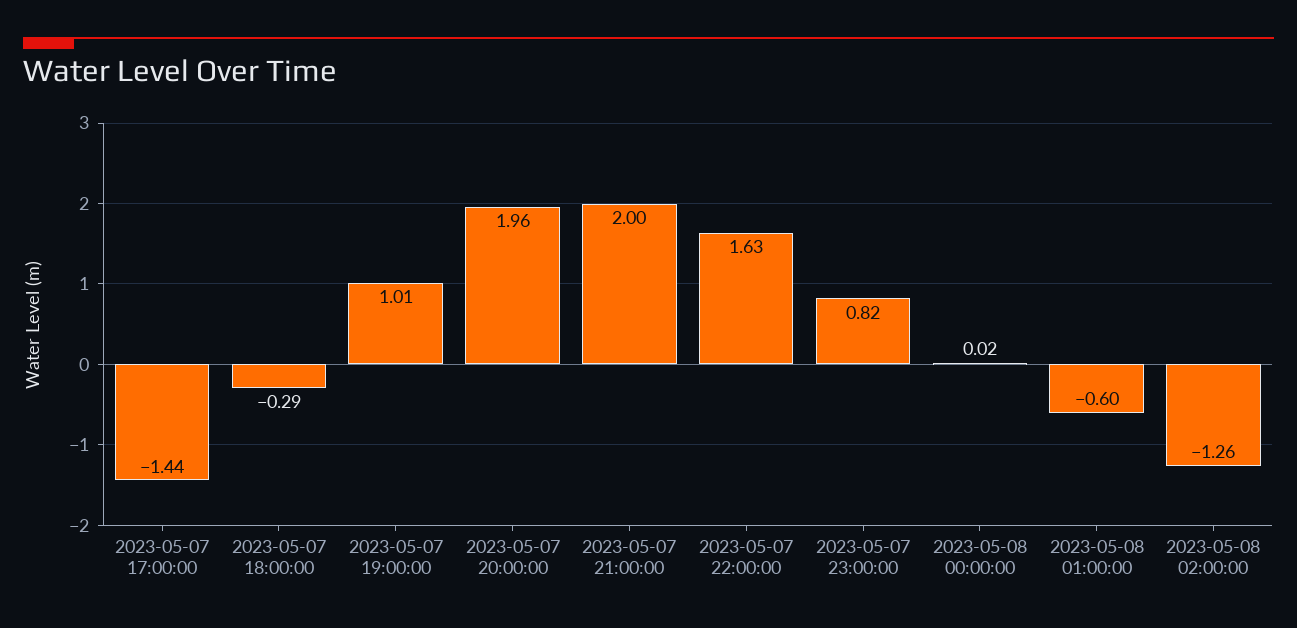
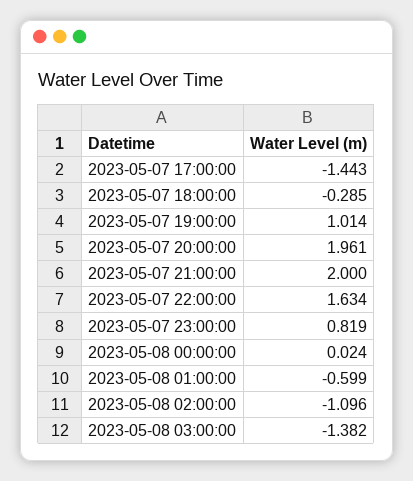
2023-05-08 02:00:00: -1.26 -> -1.096
2023-05-08 03:00:00: none -> -1.382

